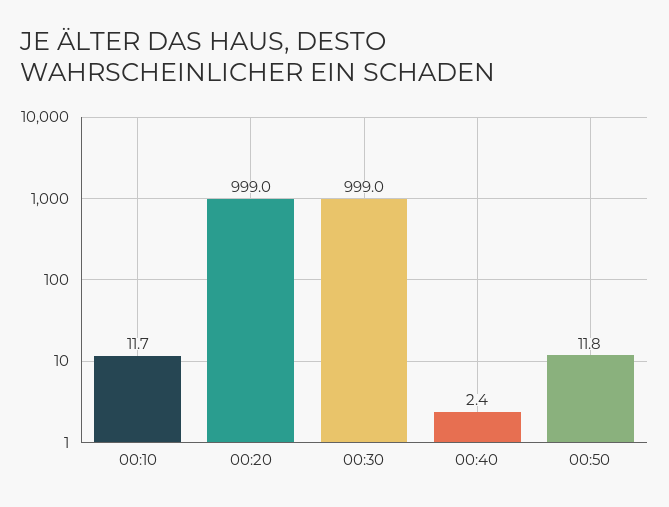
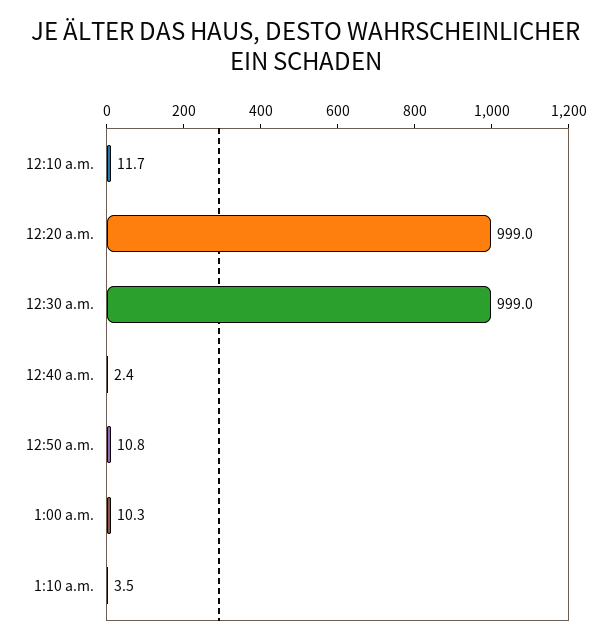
00:50: 11.8 -> 10.8
1:00 a.m.: none -> 10.3
1:10 a.m.: none -> 3.5

